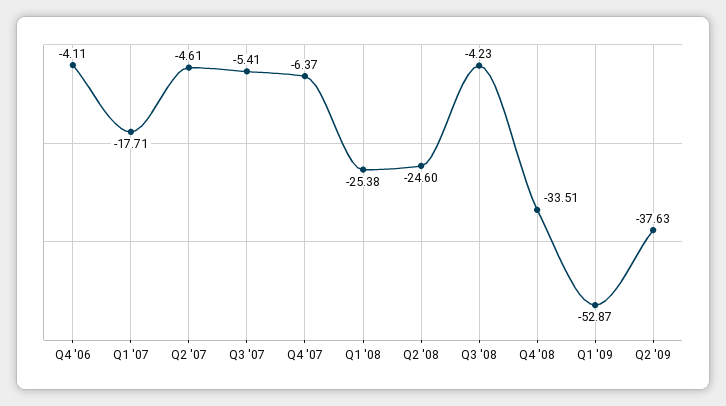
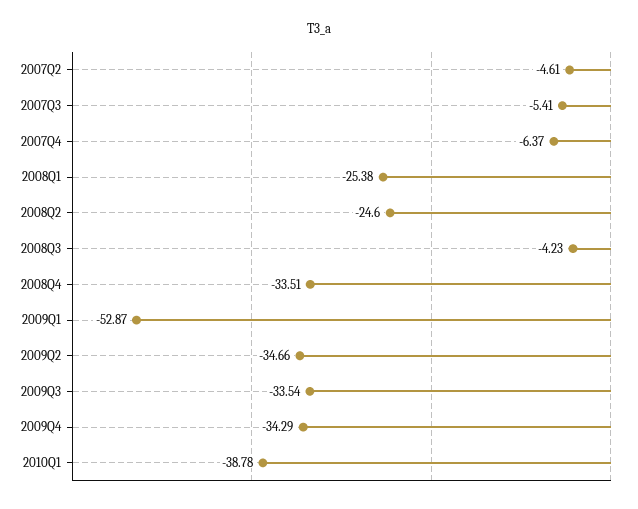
Q4 '06: -4.11 -> none
Q1 '07: -17.71 -> none
Q2 '09: -37.63 -> -34.66
2009Q3: none -> -33.54
2009Q4: none -> -34.29
2010Q1: none -> -38.78

